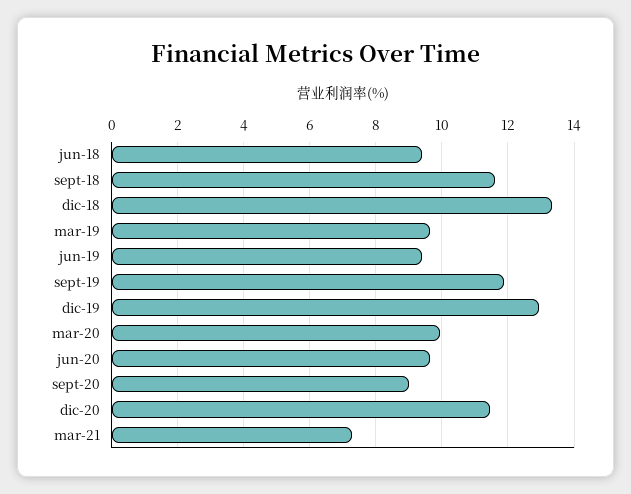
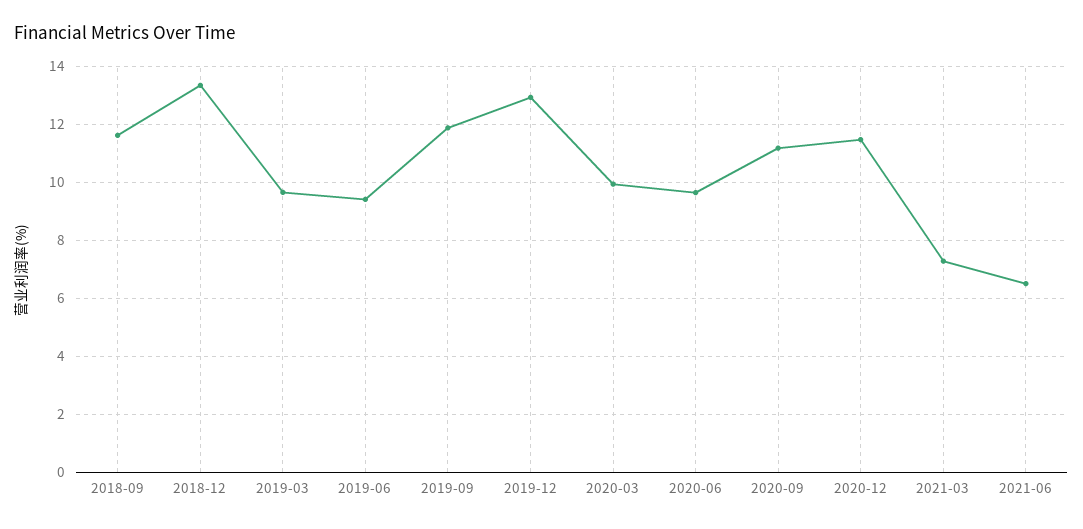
jun-18: 9.4 -> none
sept-20: 9 -> 11.25
2021-06: none -> 6.5

